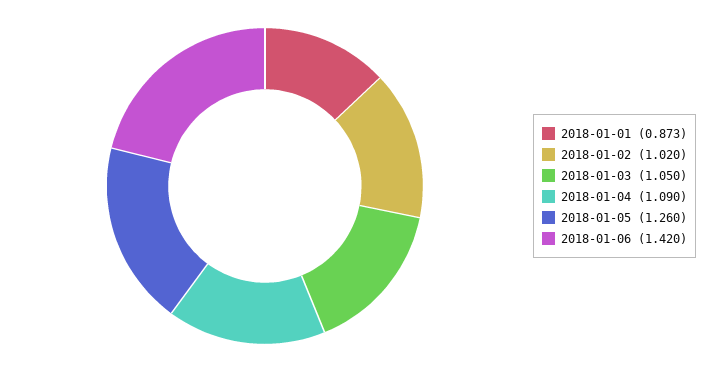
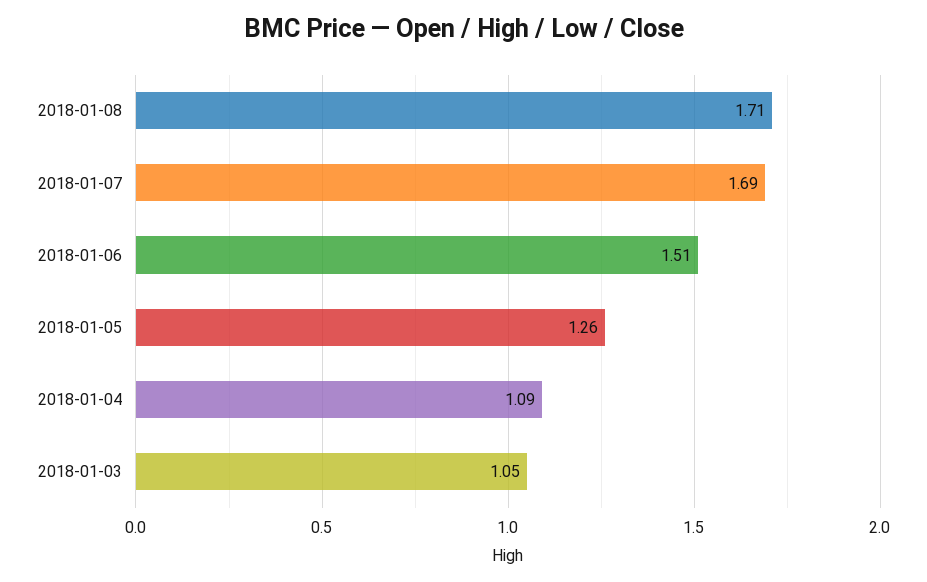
2018-01-01: 0.873 -> none
2018-01-02: 1.02 -> none
2018-01-06: 1.42 -> 1.51
2018-01-08: none -> 1.71
2018-01-07: none -> 1.69

